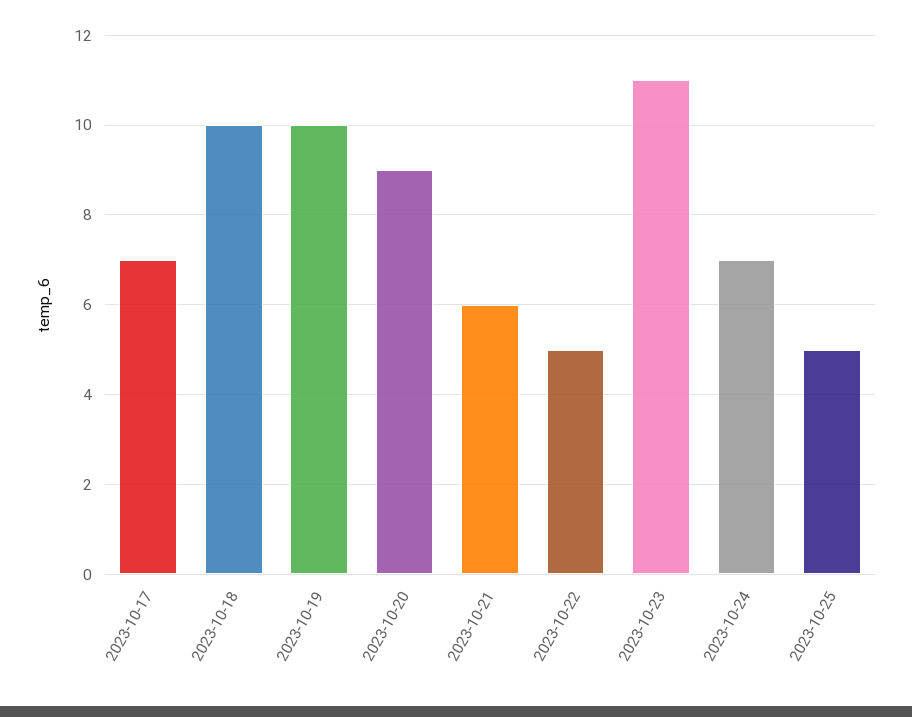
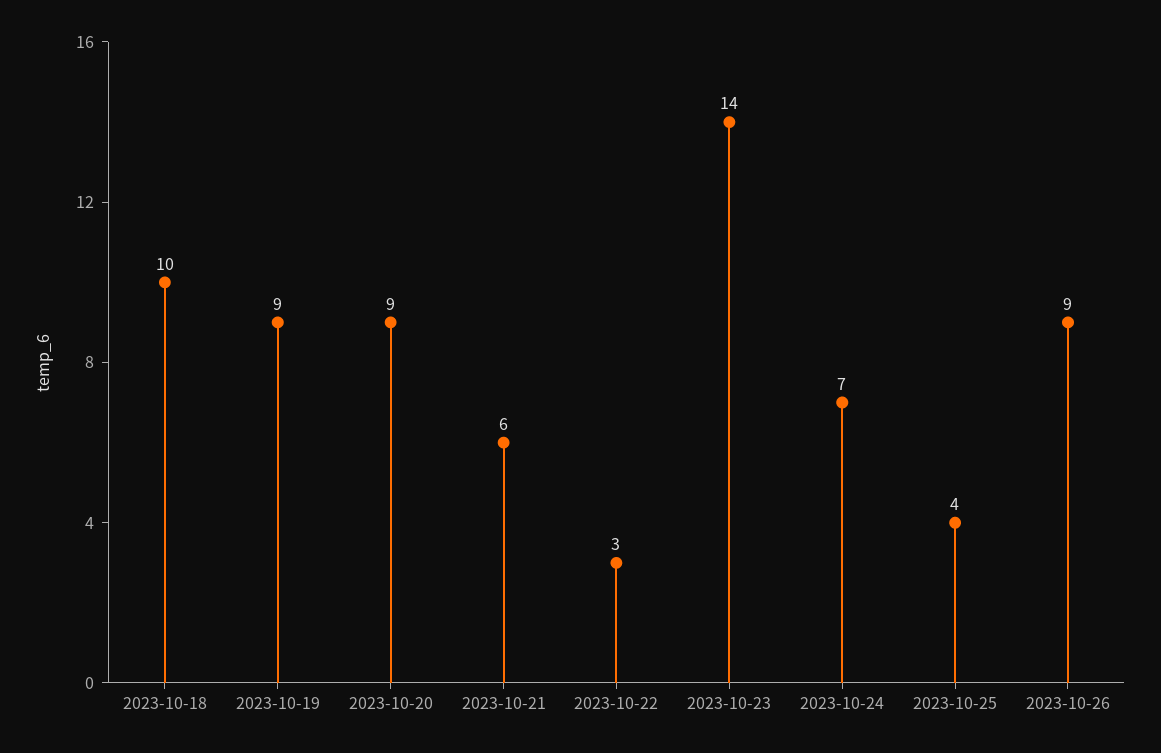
2023-10-17: 7 -> none
2023-10-19: 10 -> 9
2023-10-22: 5 -> 3
2023-10-23: 11 -> 14
2023-10-25: 5 -> 4
2023-10-26: none -> 9

